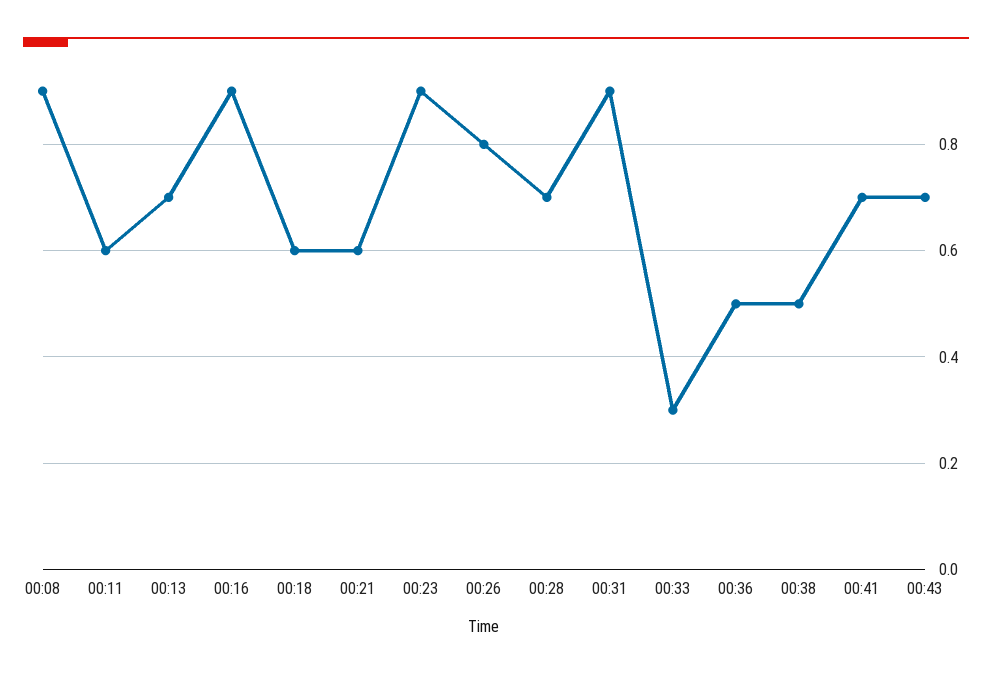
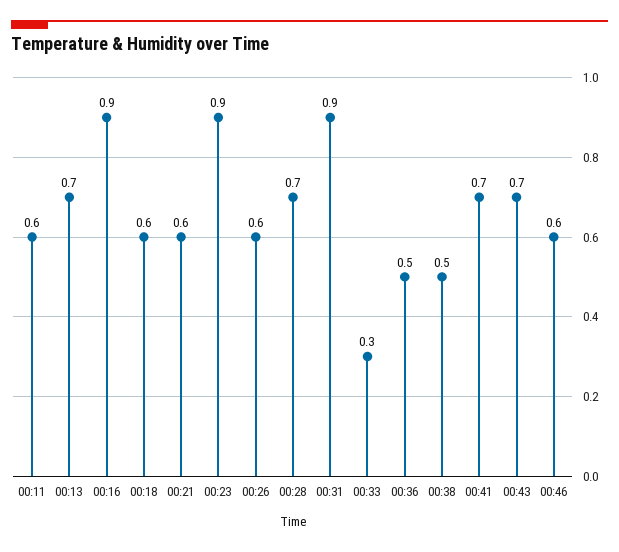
00:08: 0.9 -> none
00:26: 0.8 -> 0.6
00:46: none -> 0.6

